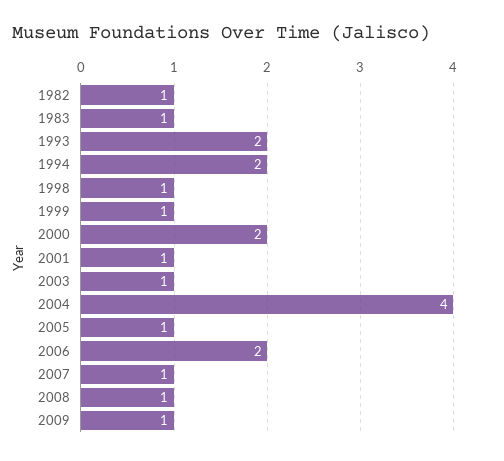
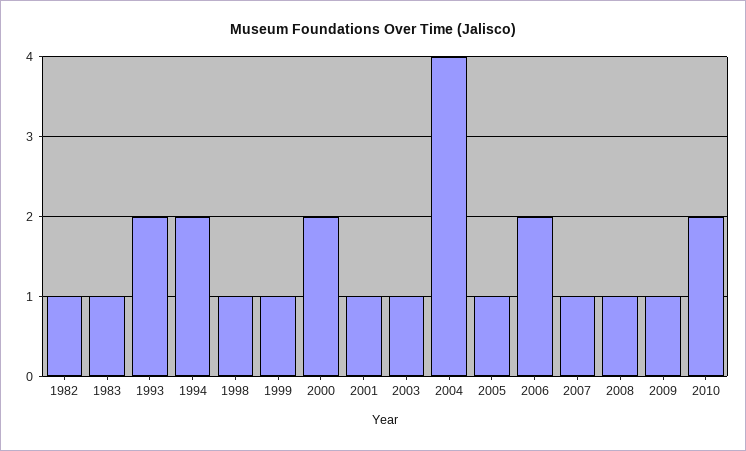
2010: none -> 2

